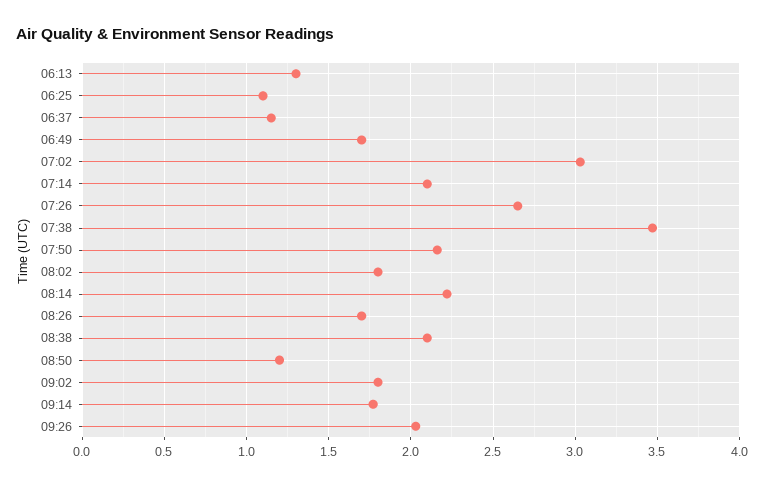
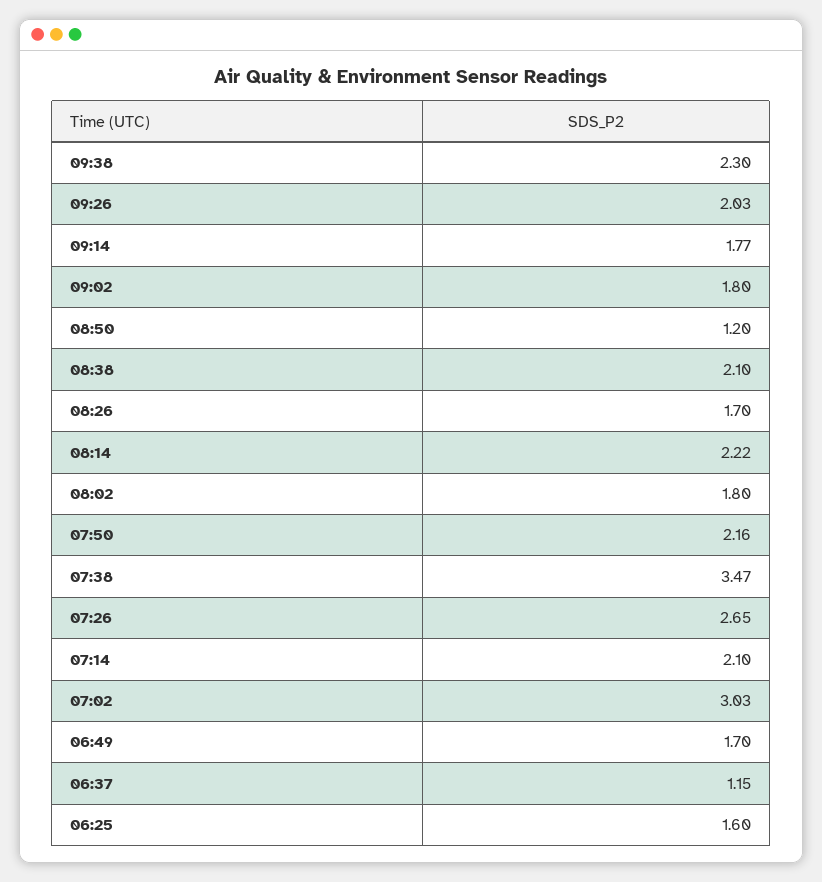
06:13: 1.3 -> none
06:25: 1.1 -> 1.6
09:38: none -> 2.3

